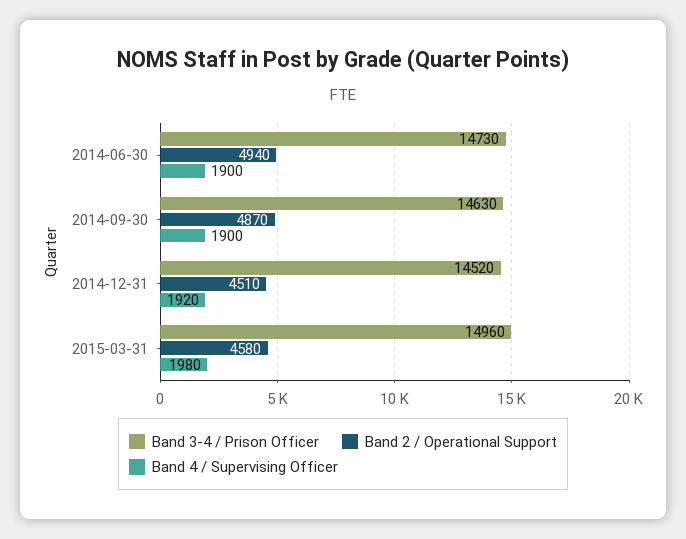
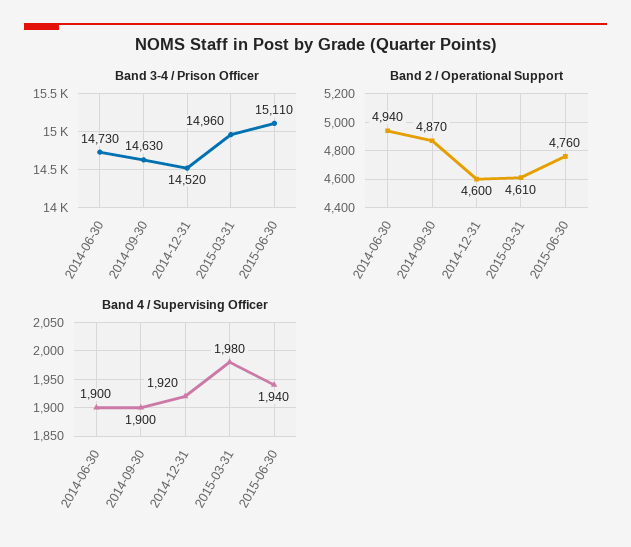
Band 2 / Operational Support, 2014-12-31: 4510 -> 4600
Band 2 / Operational Support, 2015-03-31: 4580 -> 4610
Band 3-4 / Prison Officer, 2015-06-30: none -> 15110
Band 2 / Operational Support, 2015-06-30: none -> 4760
Band 4 / Supervising Officer, 2015-06-30: none -> 1940

